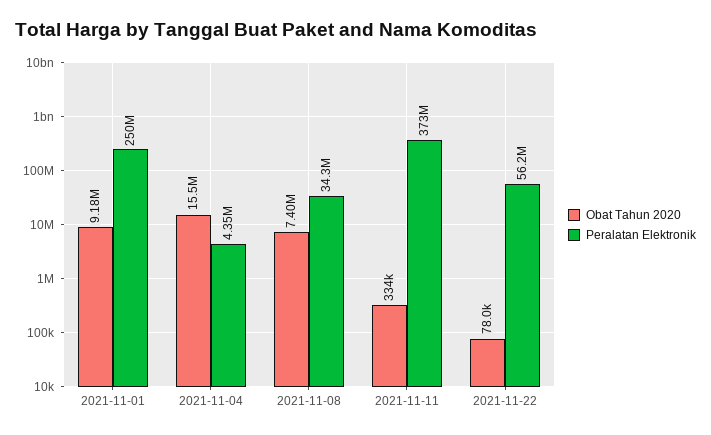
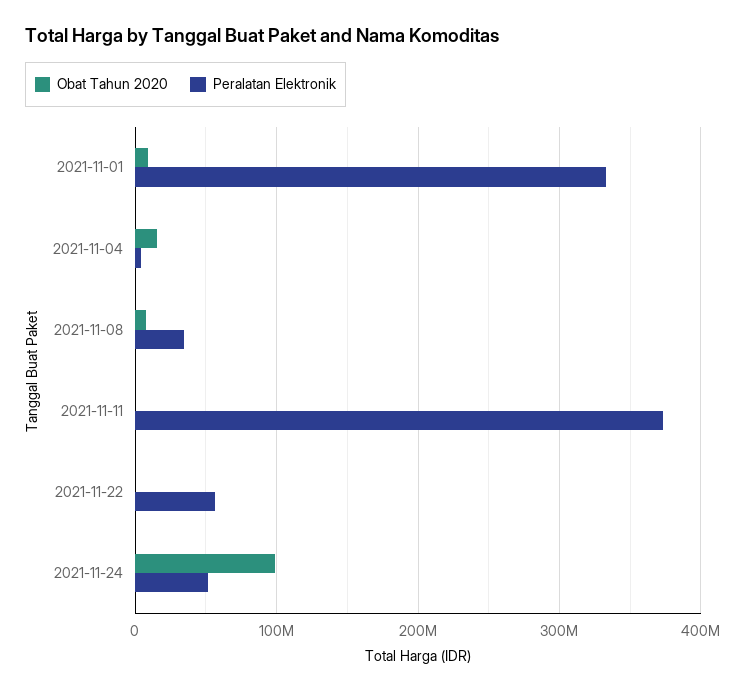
Peralatan Elektronik, 2021-11-01: 250000000 -> 330000000
Obat Tahun 2020, 2021-11-24: none -> 100000000
Peralatan Elektronik, 2021-11-24: none -> 50000000

